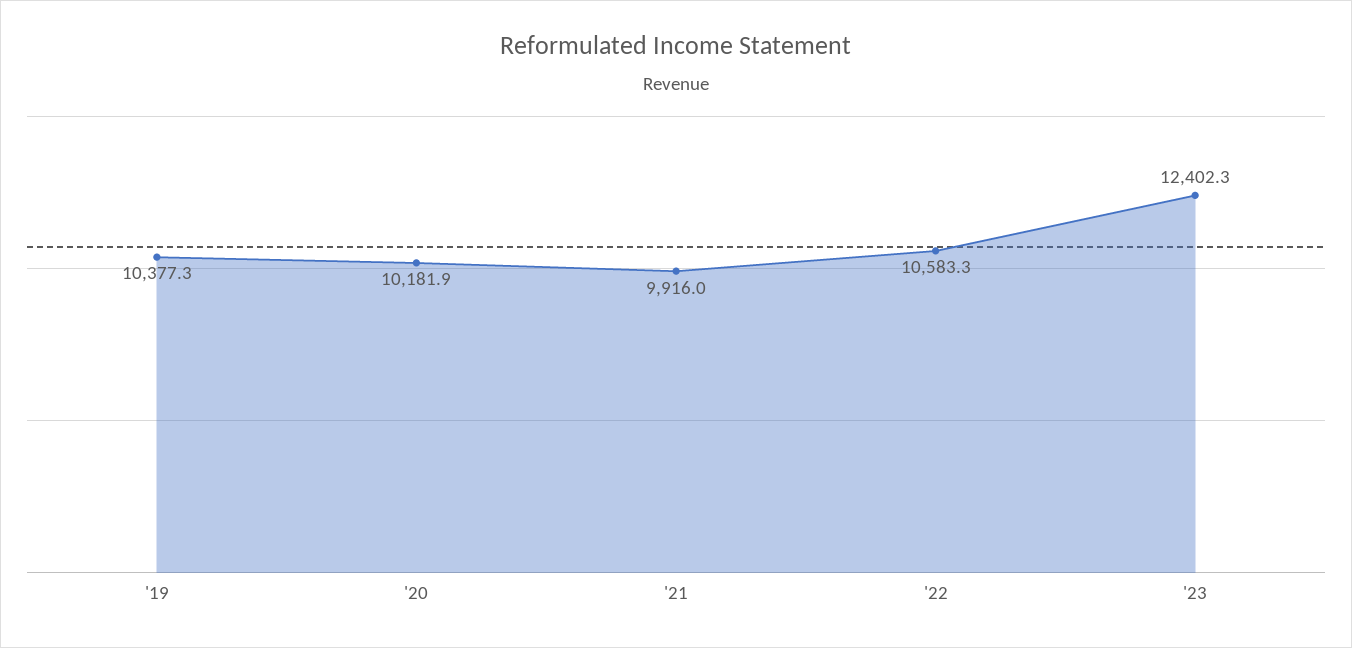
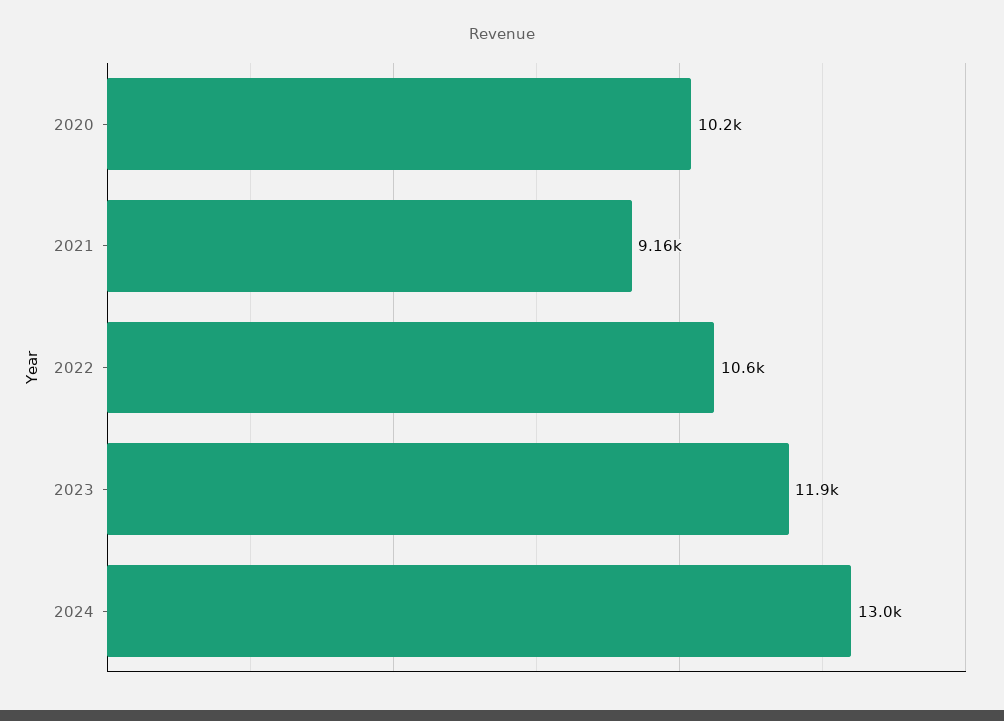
'19: 10377.3 -> none
'21: 9916 -> 9160
'23: 12402.3 -> 11900
2024: none -> 13000

